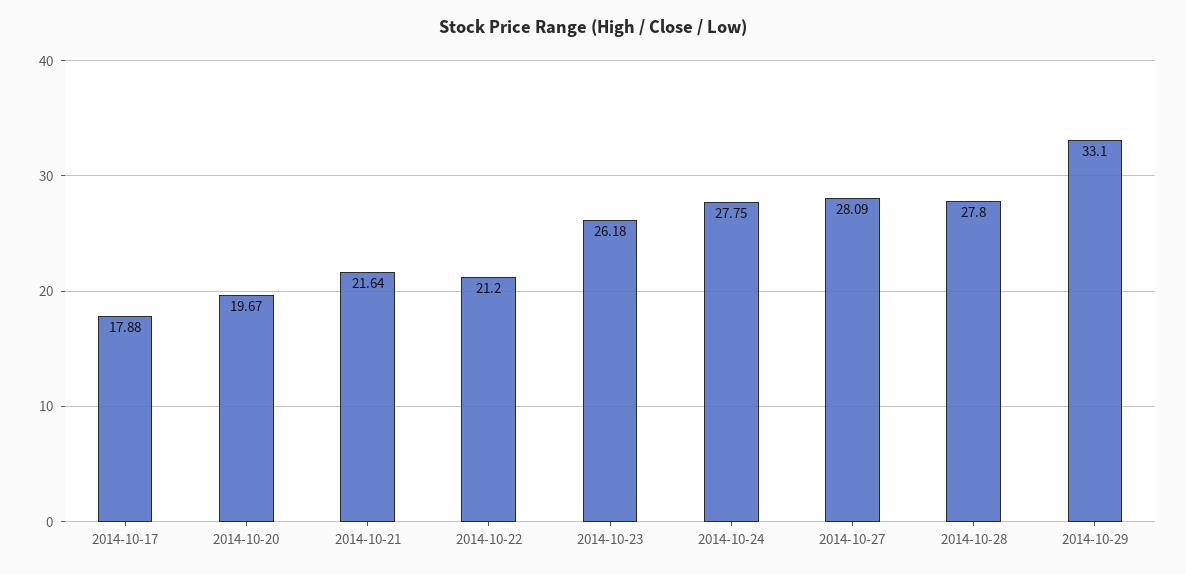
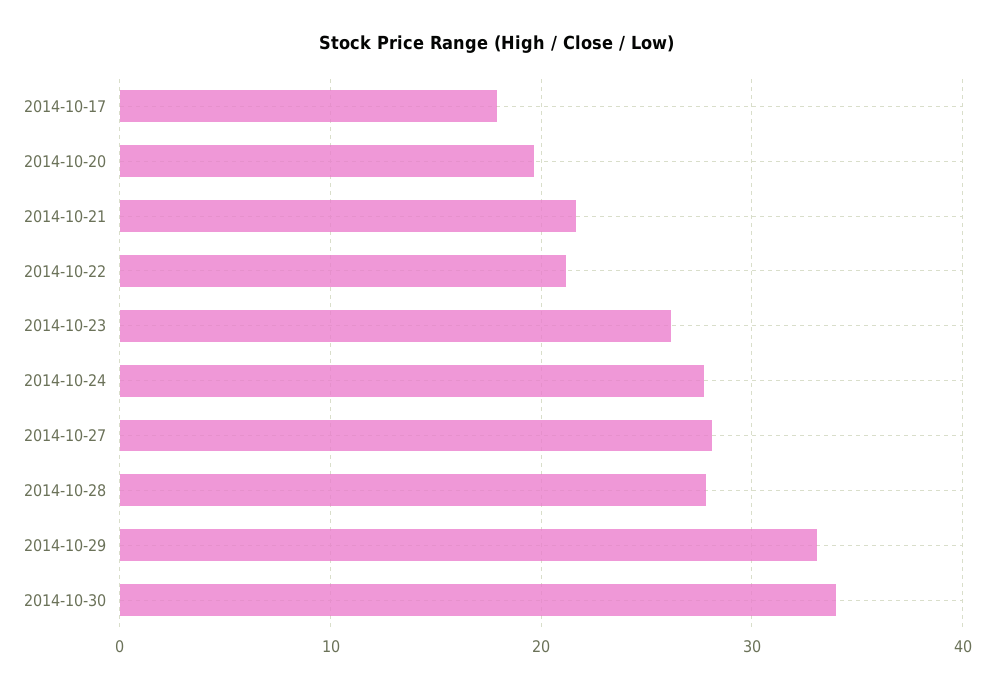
2014-10-30: none -> 34

